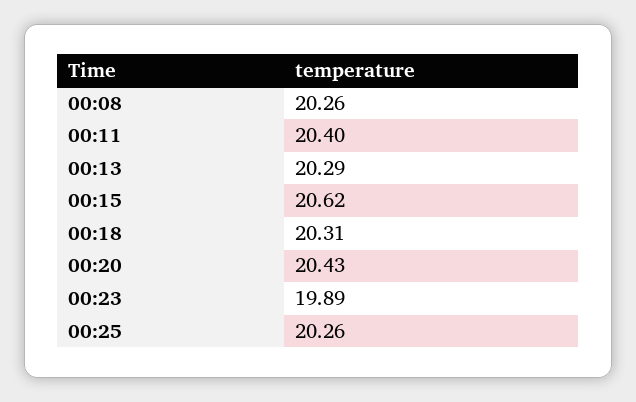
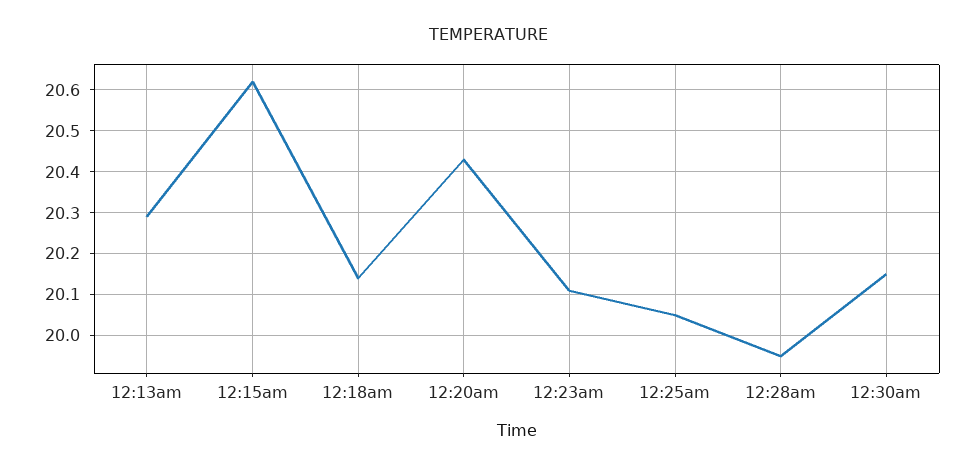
00:08: 20.26 -> none
00:11: 20.4 -> none
00:18: 20.31 -> 20.15
00:23: 19.89 -> 20.1
00:25: 20.26 -> 20.05
12:28am: none -> 19.95
12:30am: none -> 20.15

